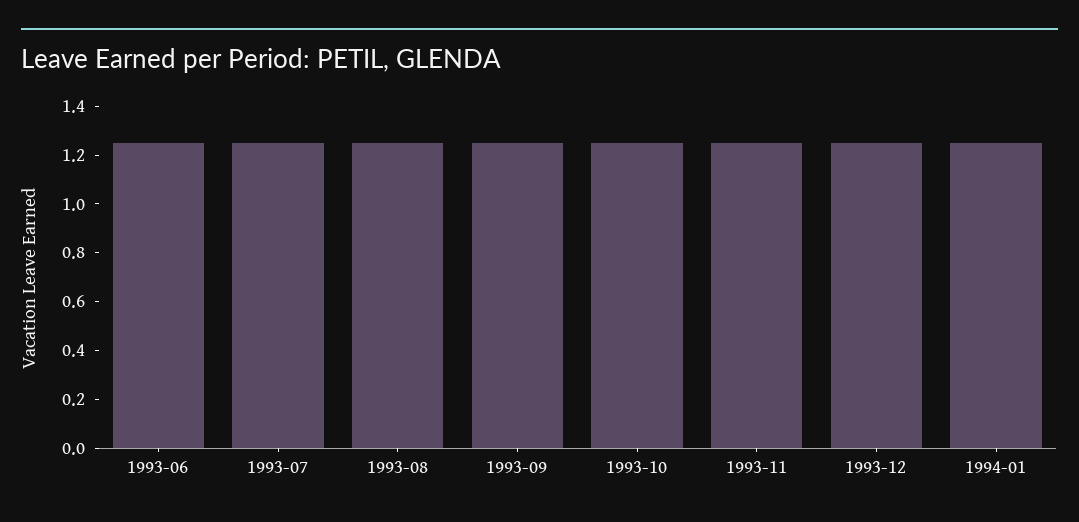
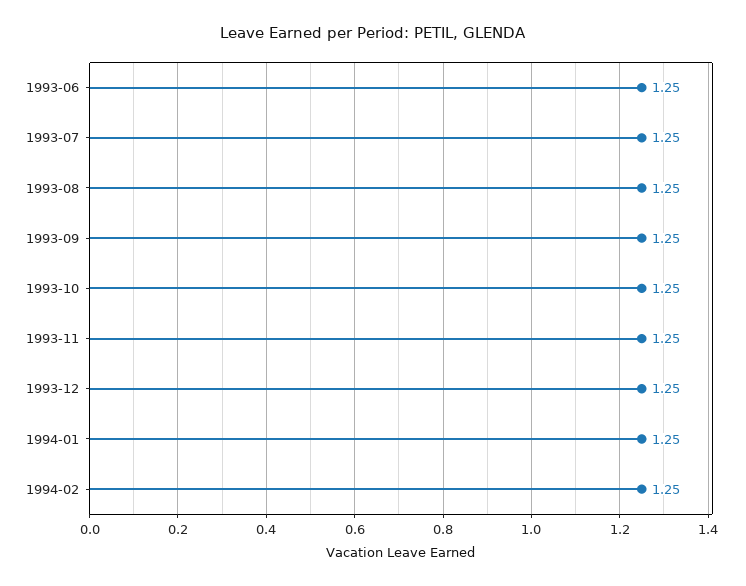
1994-02: none -> 1.25

